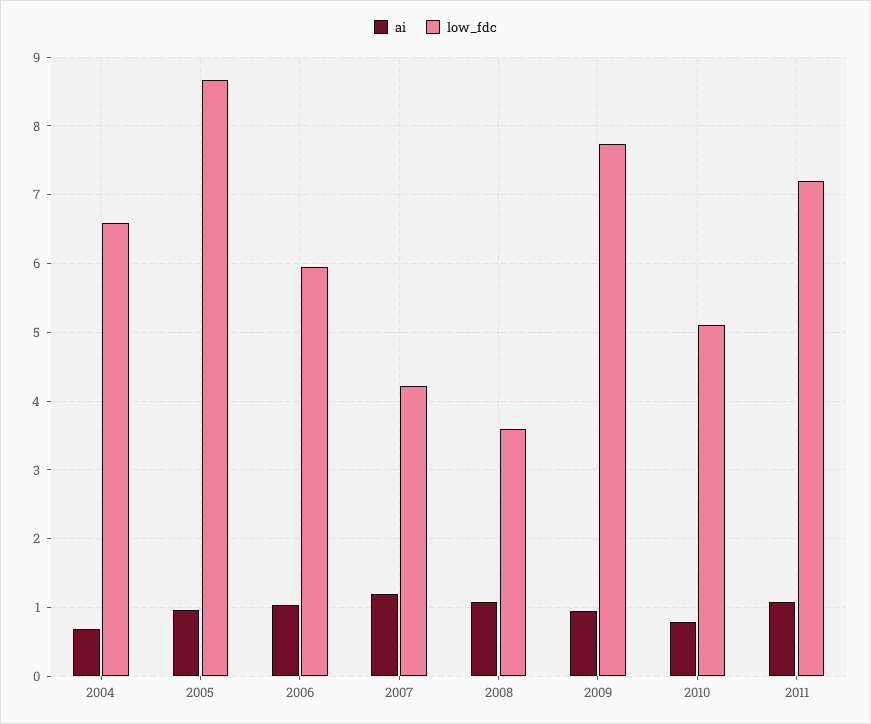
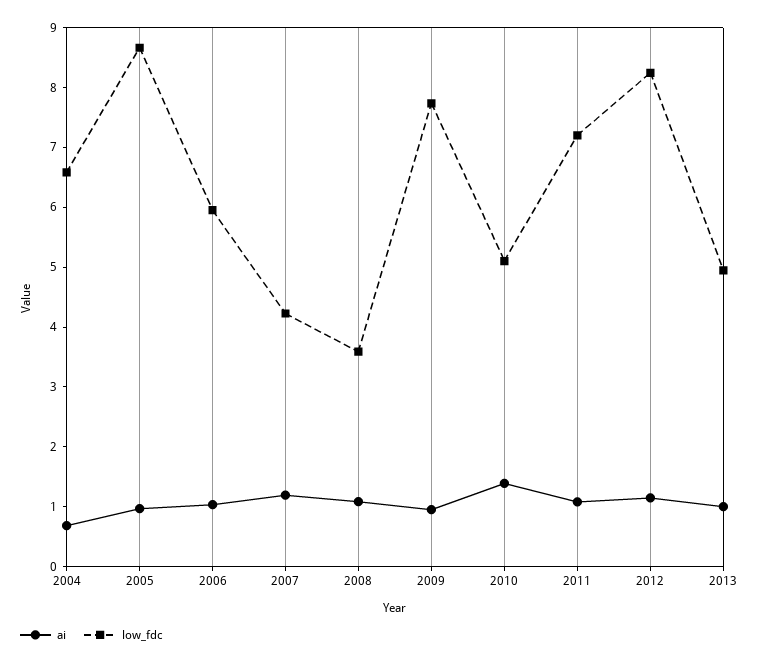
ai, 2010: 0.8 -> 1.4
ai, 2012: none -> 1.2
low_fdc, 2012: none -> 8.2
ai, 2013: none -> 1
low_fdc, 2013: none -> 5

